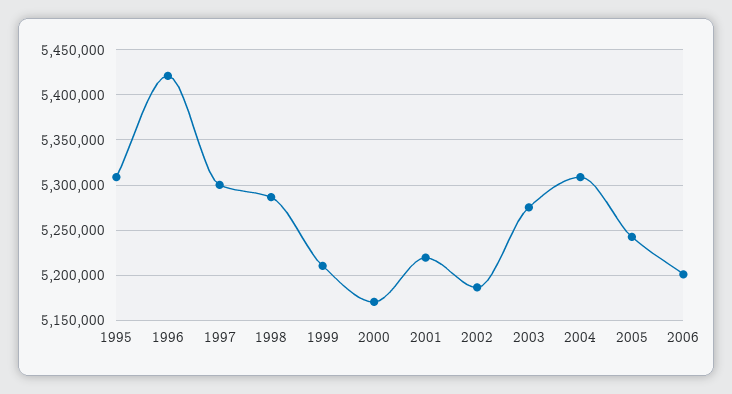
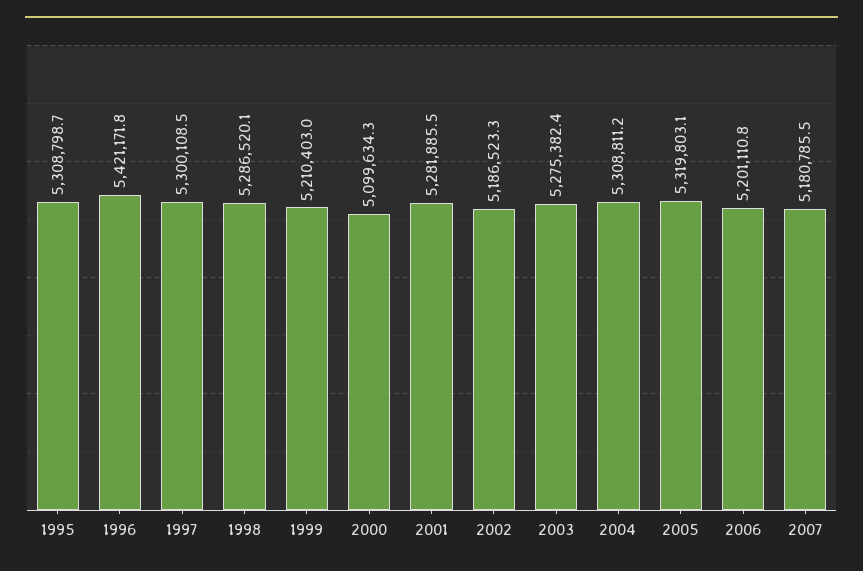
2000: 5170000 -> 5099634.3
2001: 5220000 -> 5281885.5
2005: 5240000 -> 5319803.1
2007: none -> 5180785.5

